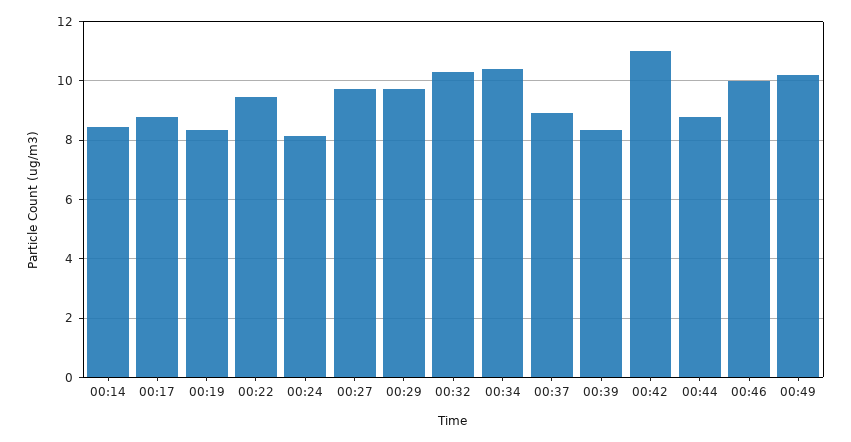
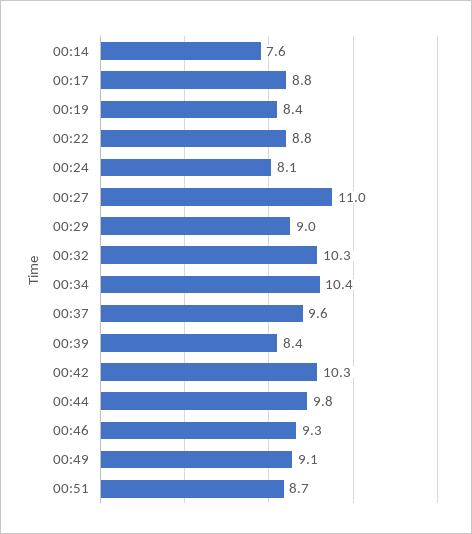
00:14: 8.5 -> 7.6
00:22: 9.5 -> 8.8
00:27: 9.75 -> 11
00:29: 9.75 -> 9
00:37: 9 -> 9.6
00:42: 11 -> 10.3
00:44: 8.75 -> 9.8
00:46: 10 -> 9.3
00:49: 10.25 -> 9.1
00:51: none -> 8.7

